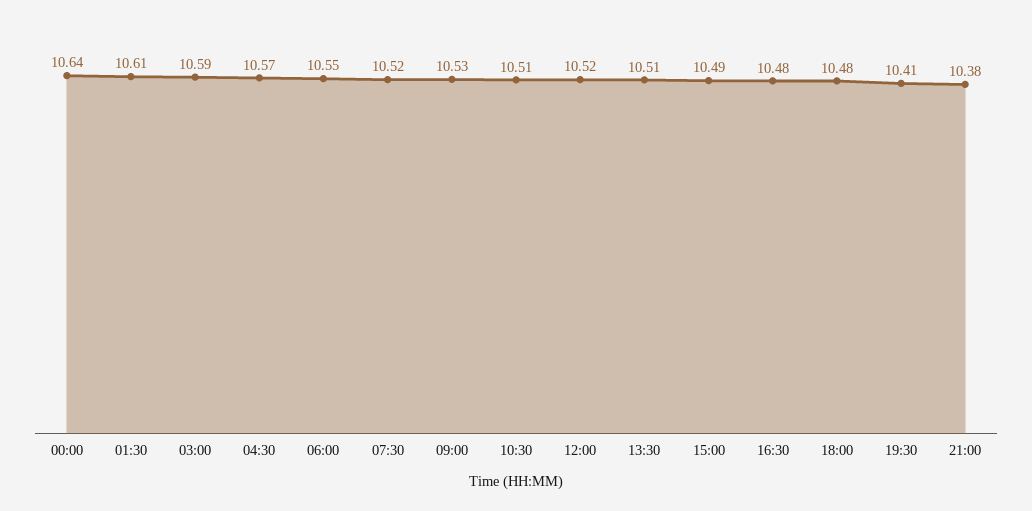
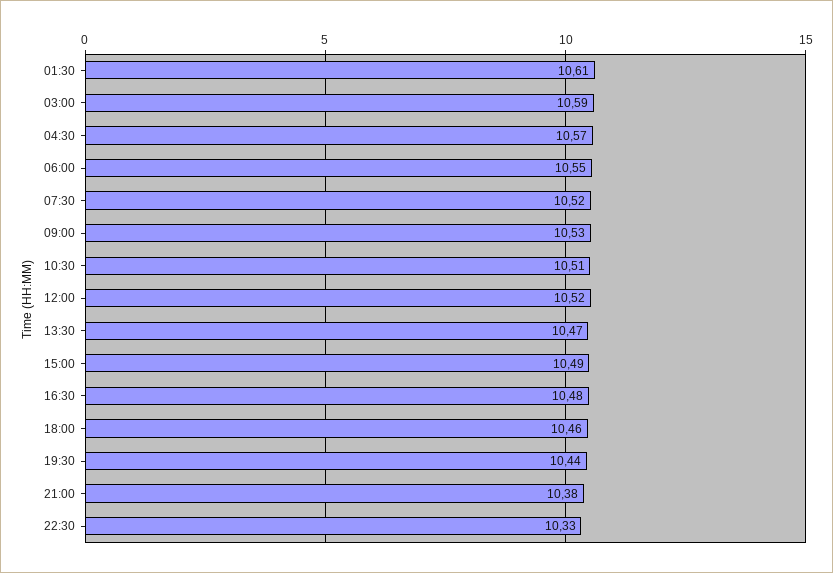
00:00: 10.64 -> none
13:30: 10.51 -> 10.47
18:00: 10.48 -> 10.46
19:30: 10.41 -> 10.44
22:30: none -> 10.33

